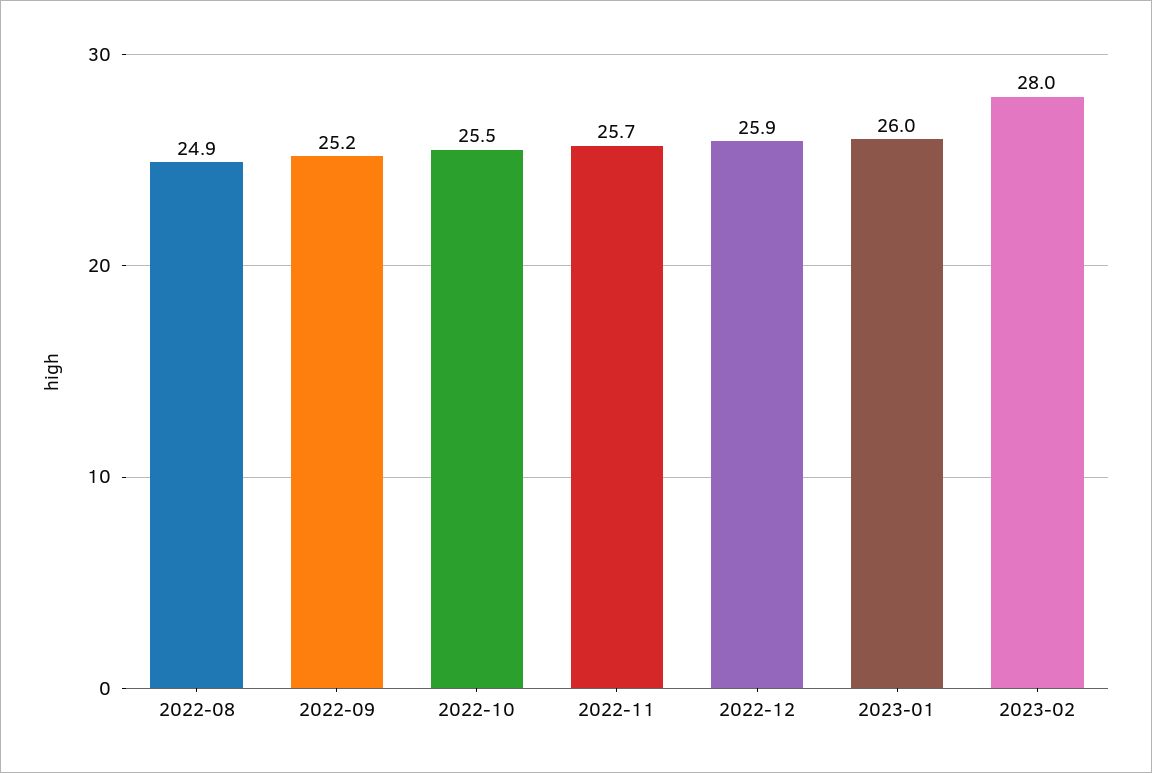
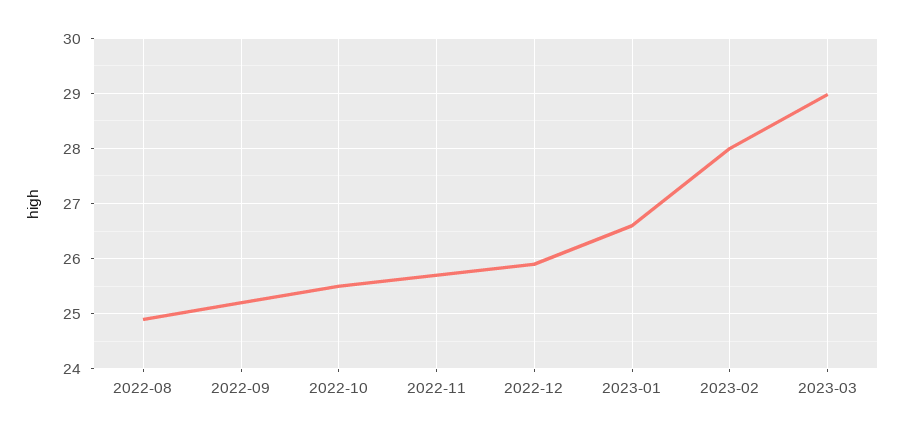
2023-01: 26 -> 26.6
2023-03: none -> 29

